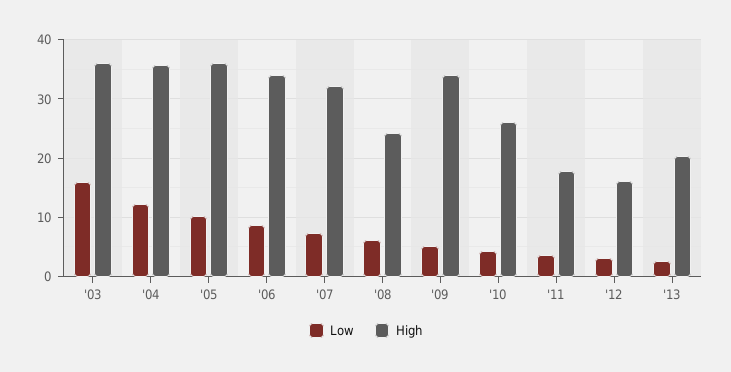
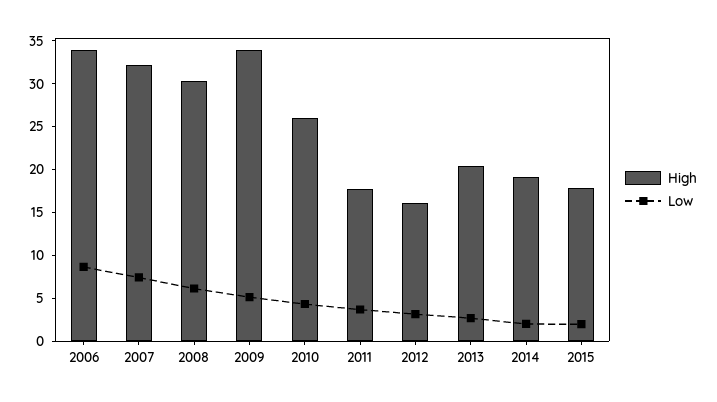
Low, '03: 16 -> none
High, '03: 36 -> none
Low, '04: 12 -> none
High, '04: 36 -> none
Low, '05: 10 -> none
High, '05: 36 -> none
High, '08: 24 -> 30
High, 2014: none -> 19
Low, 2014: none -> 2
High, 2015: none -> 18
Low, 2015: none -> 2

